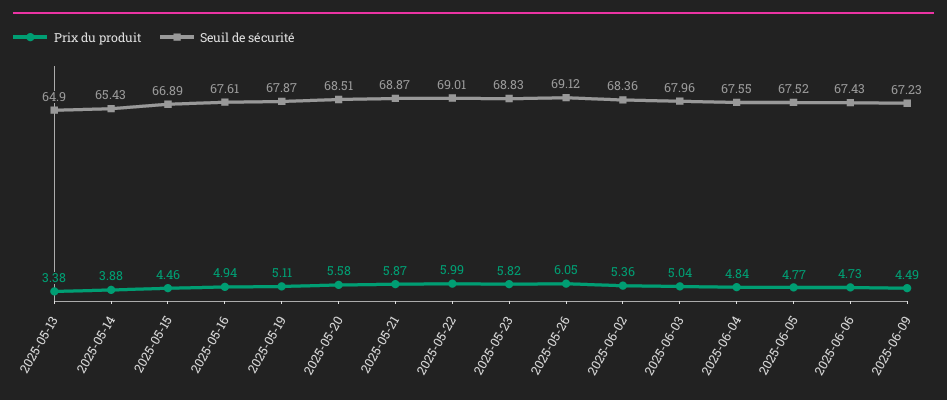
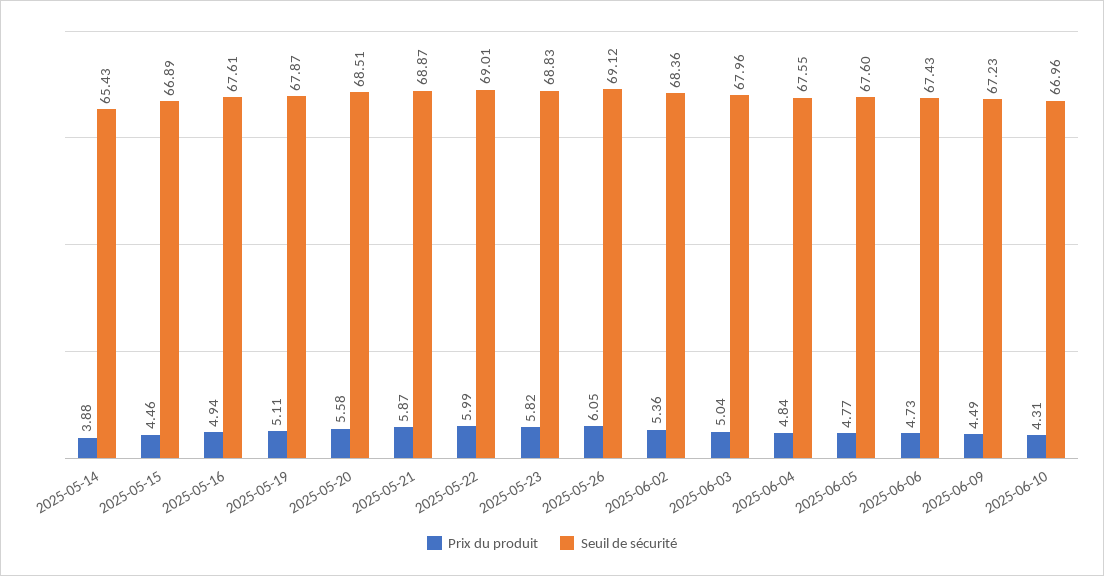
Prix du produit, 2025-05-13: 3.38 -> none
Seuil de sécurité, 2025-05-13: 64.9 -> none
Seuil de sécurité, 2025-06-05: 67.52 -> 67.6
Prix du produit, 2025-06-10: none -> 4.31
Seuil de sécurité, 2025-06-10: none -> 66.96

